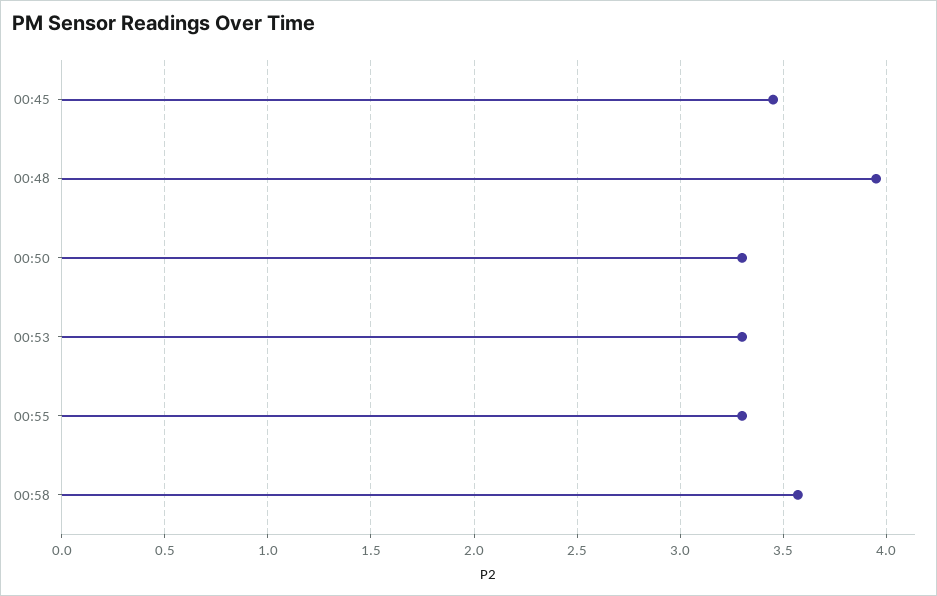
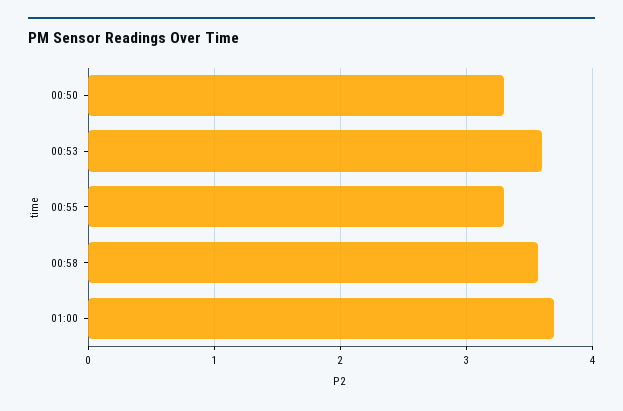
00:45: 3.45 -> none
00:48: 3.95 -> none
00:53: 3.3 -> 3.6
01:00: none -> 3.7

